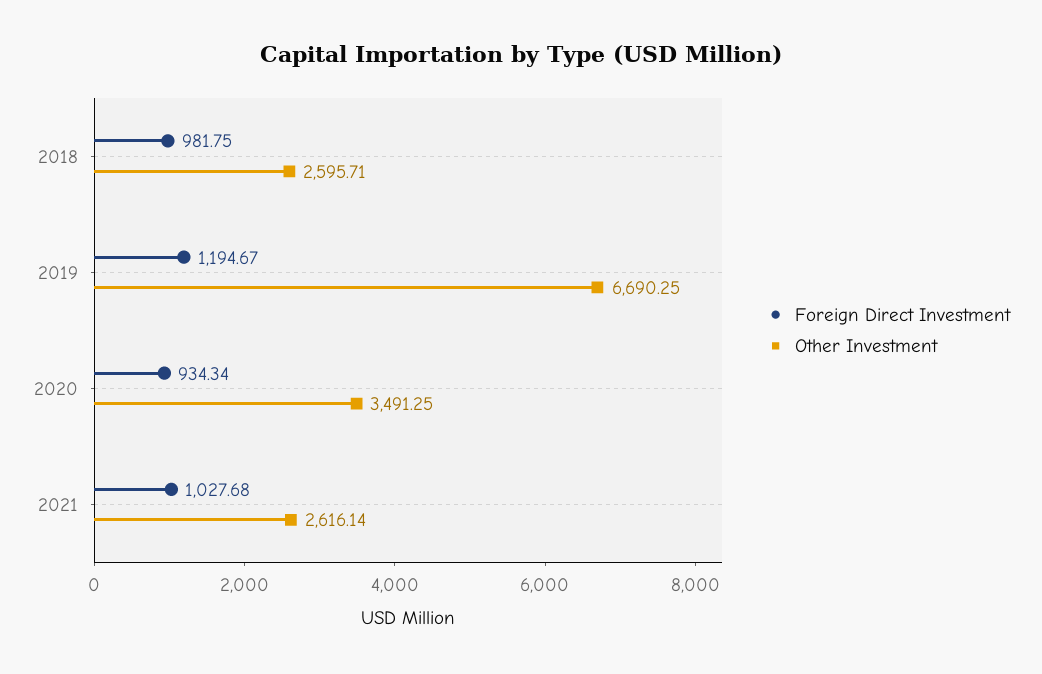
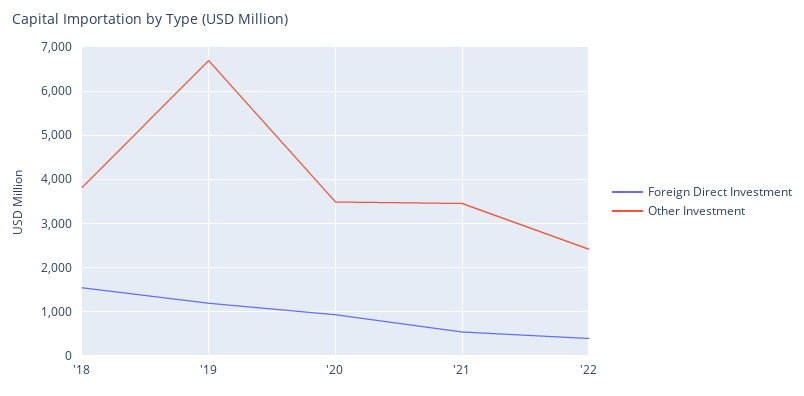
Foreign Direct Investment, 2018: 981.75 -> 1600
Other Investment, 2018: 2595.71 -> 3800
Foreign Direct Investment, 2021: 1027.68 -> 600
Other Investment, 2021: 2616.14 -> 3400
Foreign Direct Investment, '22: none -> 400
Other Investment, '22: none -> 2400

